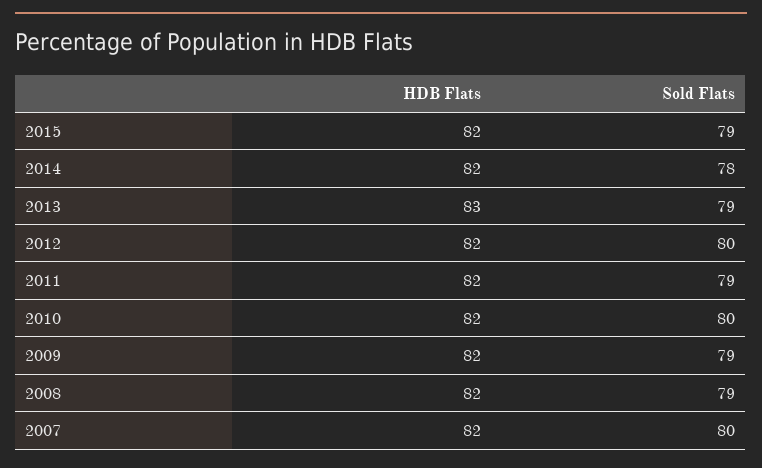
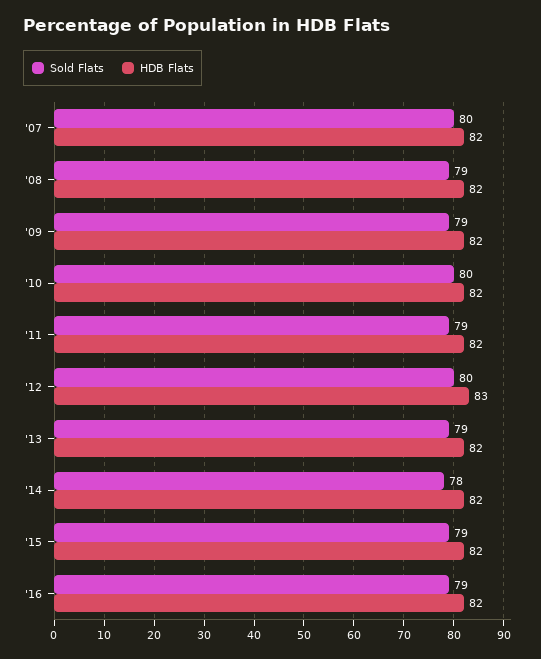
HDB Flats, 2013: 83 -> 82
HDB Flats, 2012: 82 -> 83
Sold Flats, '16: none -> 79
HDB Flats, '16: none -> 82

